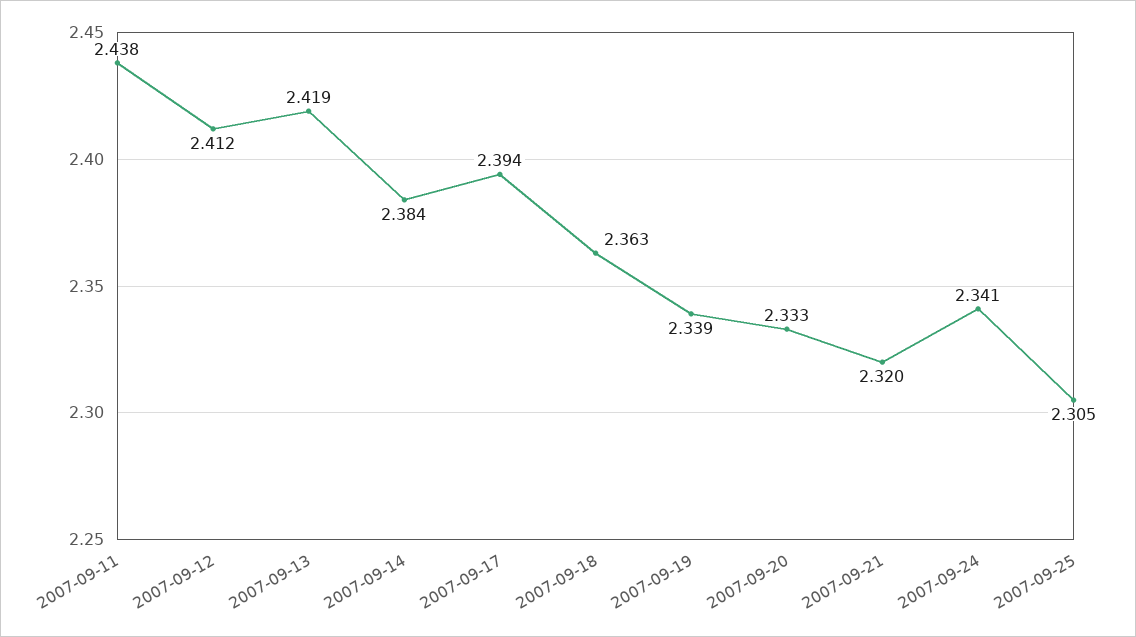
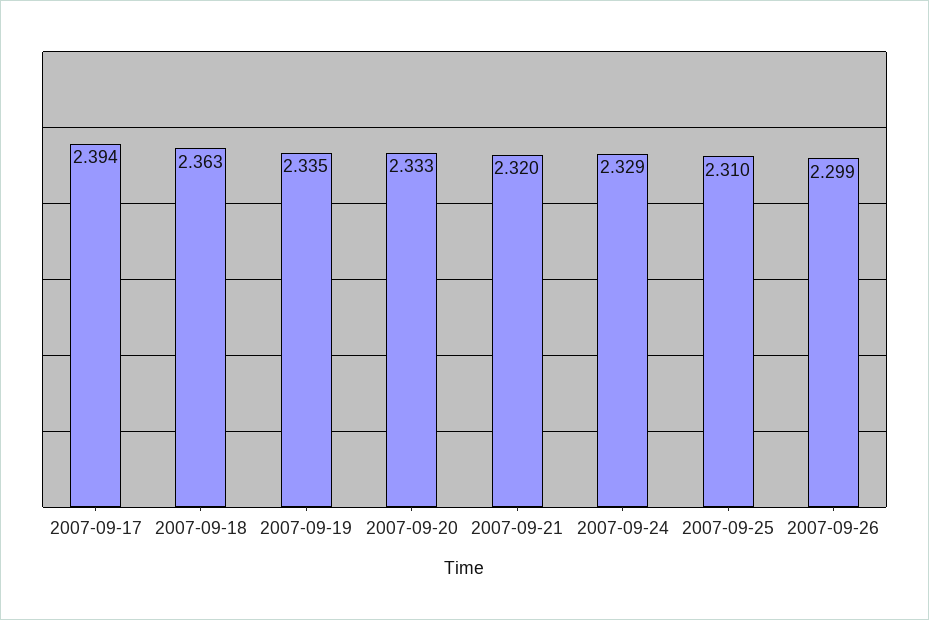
2007-09-11: 2.438 -> none
2007-09-12: 2.412 -> none
2007-09-13: 2.419 -> none
2007-09-14: 2.384 -> none
2007-09-19: 2.339 -> 2.335
2007-09-24: 2.341 -> 2.329
2007-09-25: 2.305 -> 2.31
2007-09-26: none -> 2.299

